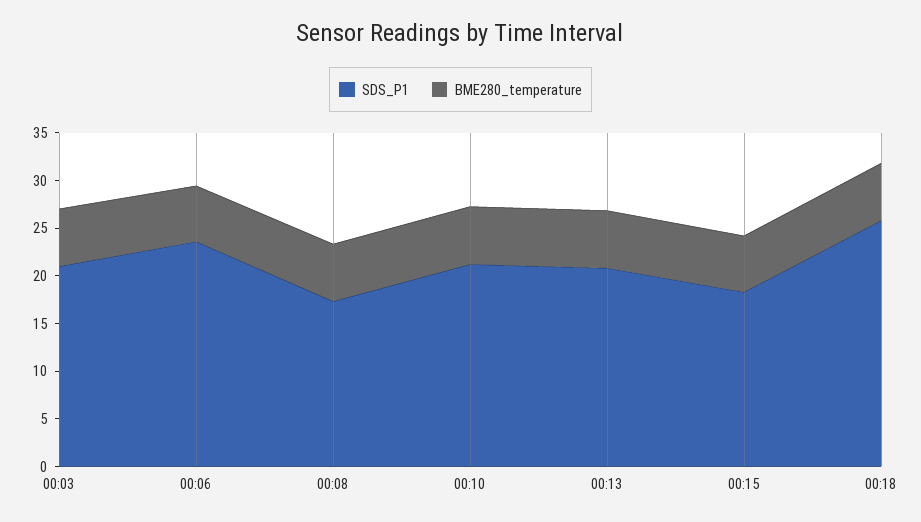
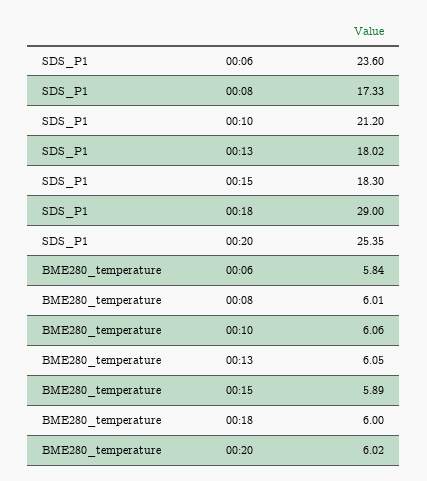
SDS_P1, 00:03: 21 -> none
BME280_temperature, 00:03: 6 -> none
SDS_P1, 00:13: 21 -> 18.02
SDS_P1, 00:18: 26 -> 29
SDS_P1, 00:20: none -> 25.35
BME280_temperature, 00:20: none -> 6.02

